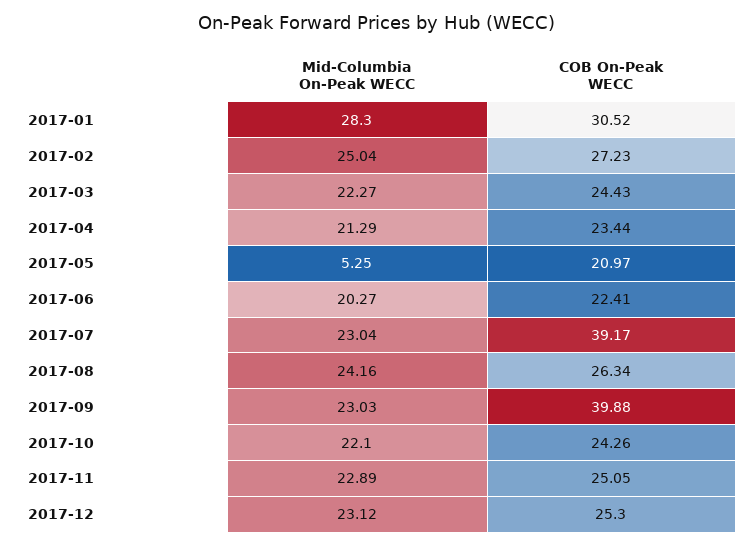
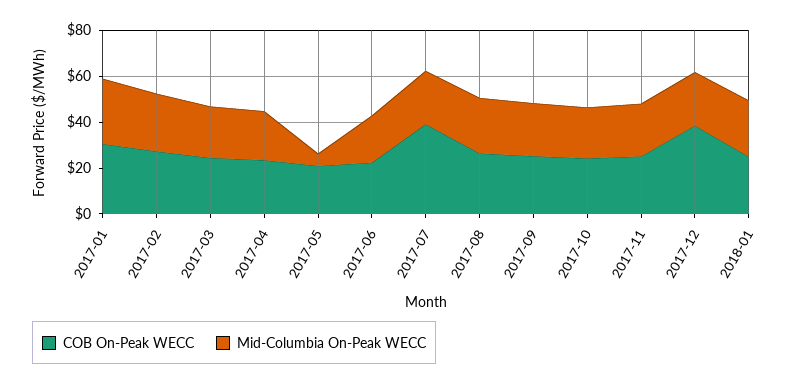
COB On-Peak WECC, 2017-09: 39.88 -> 25
COB On-Peak WECC, 2017-12: 25.3 -> 40
COB On-Peak WECC, 2018-01: none -> 25
Mid-Columbia On-Peak WECC, 2018-01: none -> 25

